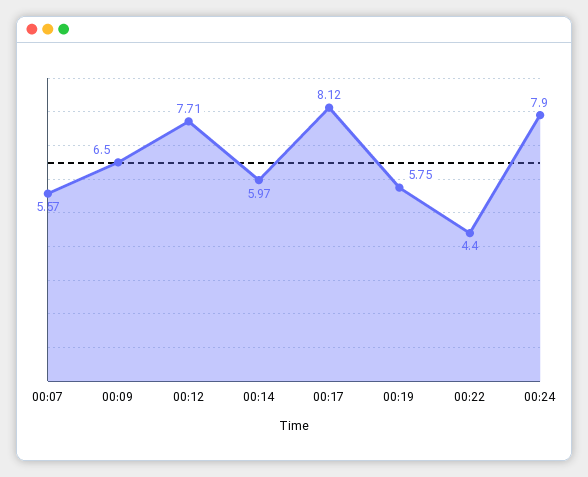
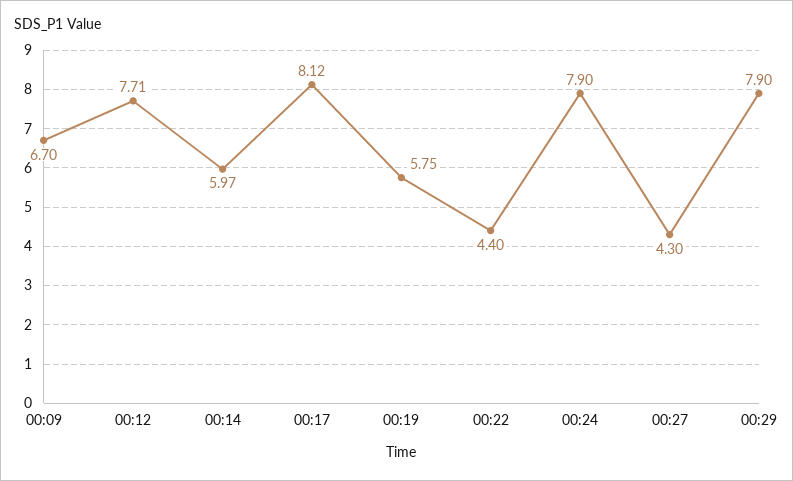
00:07: 5.57 -> none
00:09: 6.5 -> 6.7
00:27: none -> 4.3
00:29: none -> 7.9

